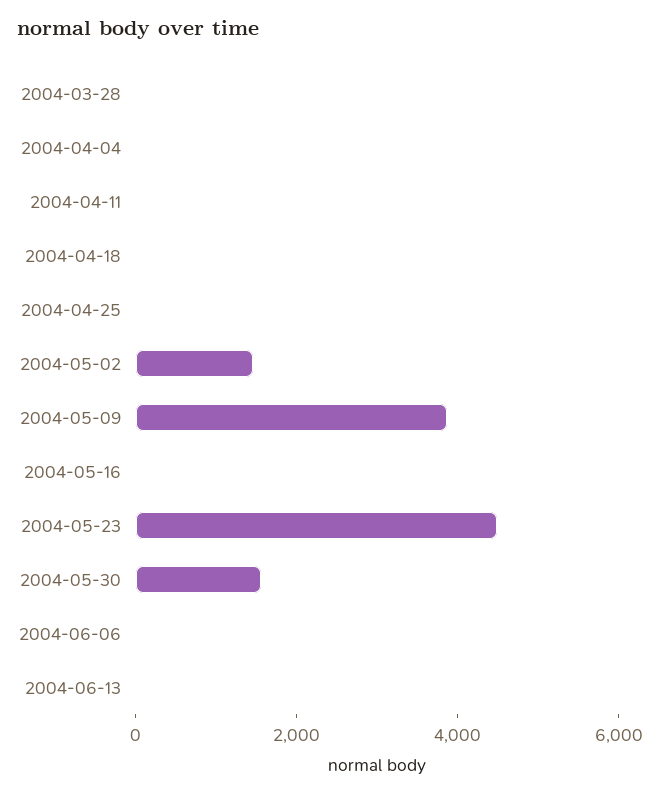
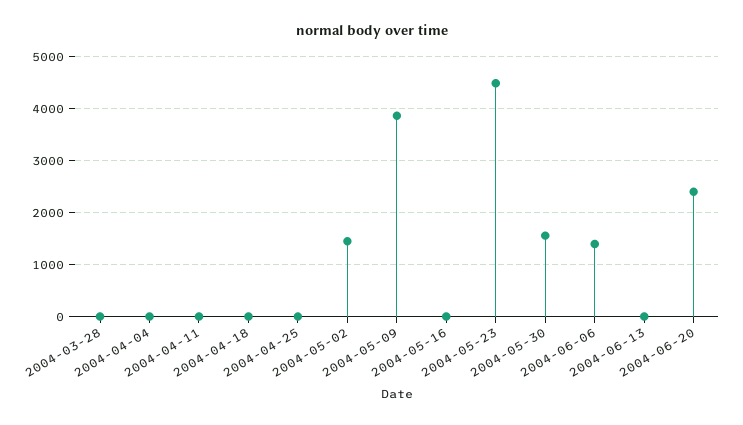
2004-06-06: 0 -> 1400
2004-06-20: none -> 2400

